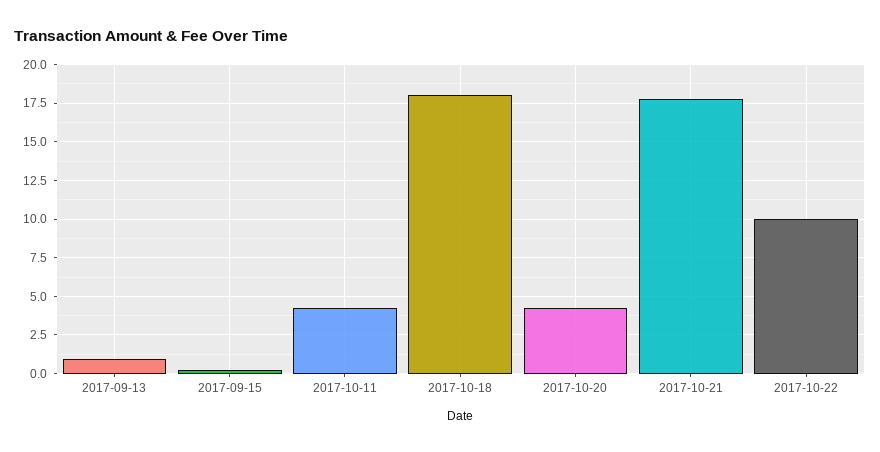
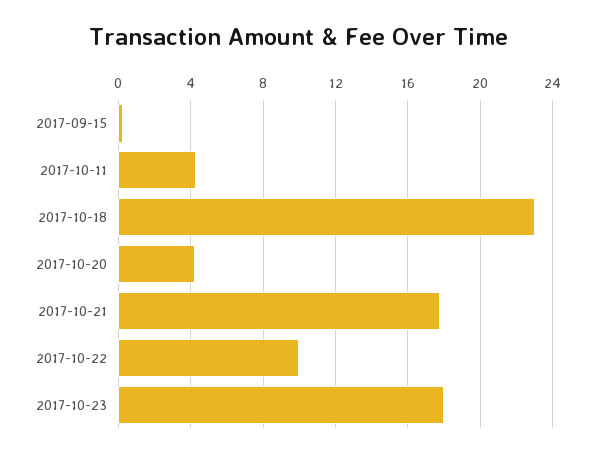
2017-09-13: 1 -> none
2017-10-18: 18 -> 23
2017-10-23: none -> 18

